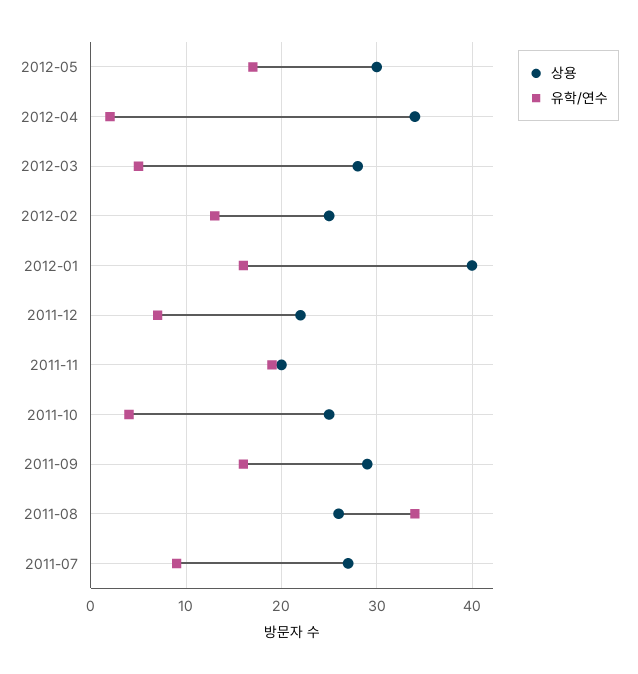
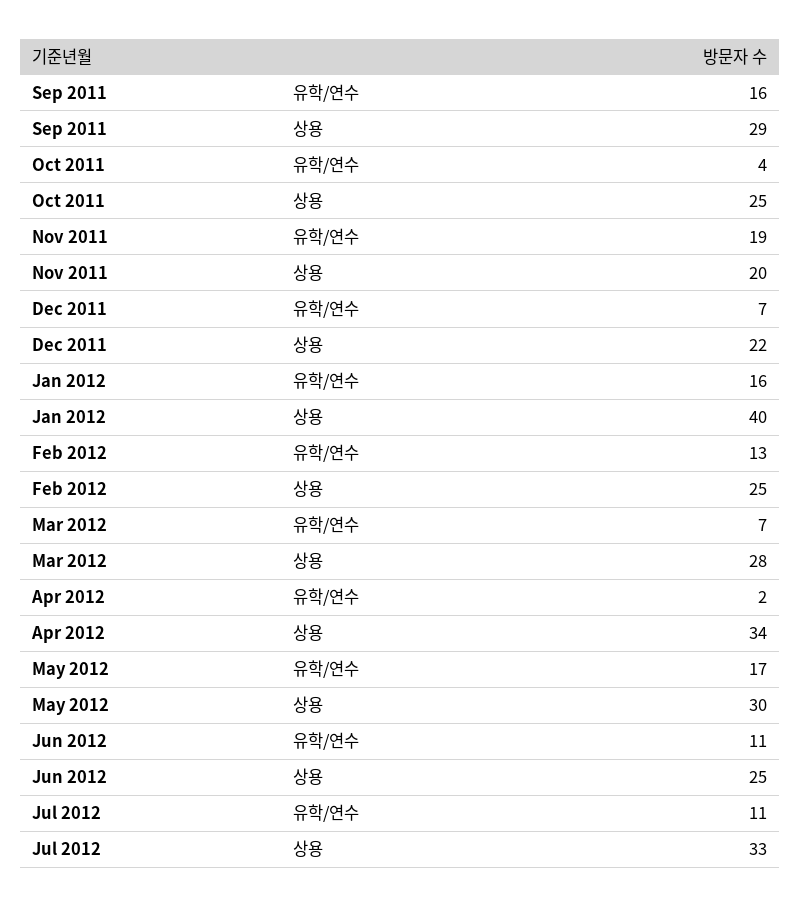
유학/연수, 2012-03: 5 -> 7
상용, 2011-08: 26 -> none
유학/연수, 2011-08: 34 -> none
상용, 2011-07: 27 -> none
유학/연수, 2011-07: 9 -> none
유학/연수, Jun 2012: none -> 11
상용, Jun 2012: none -> 25
유학/연수, Jul 2012: none -> 11
상용, Jul 2012: none -> 33

